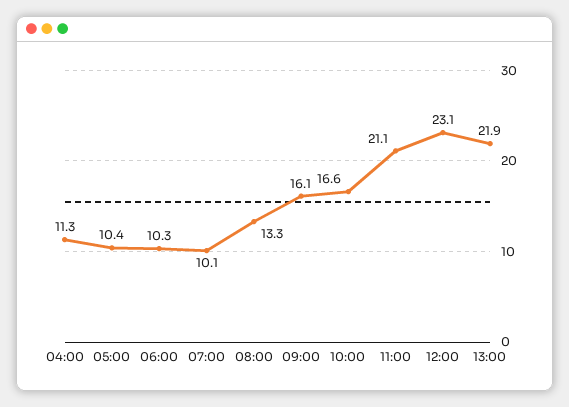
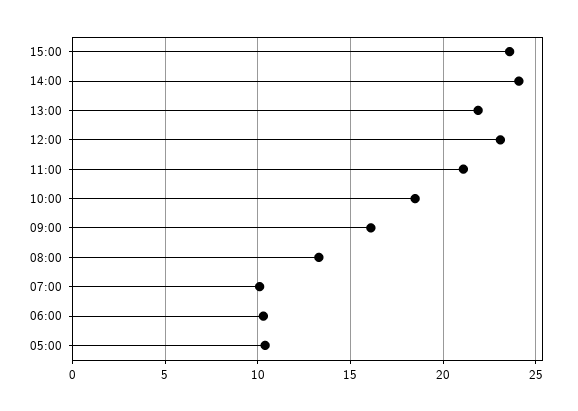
04:00: 11.3 -> none
10:00: 16.6 -> 18.5
15:00: none -> 23.5
14:00: none -> 24

